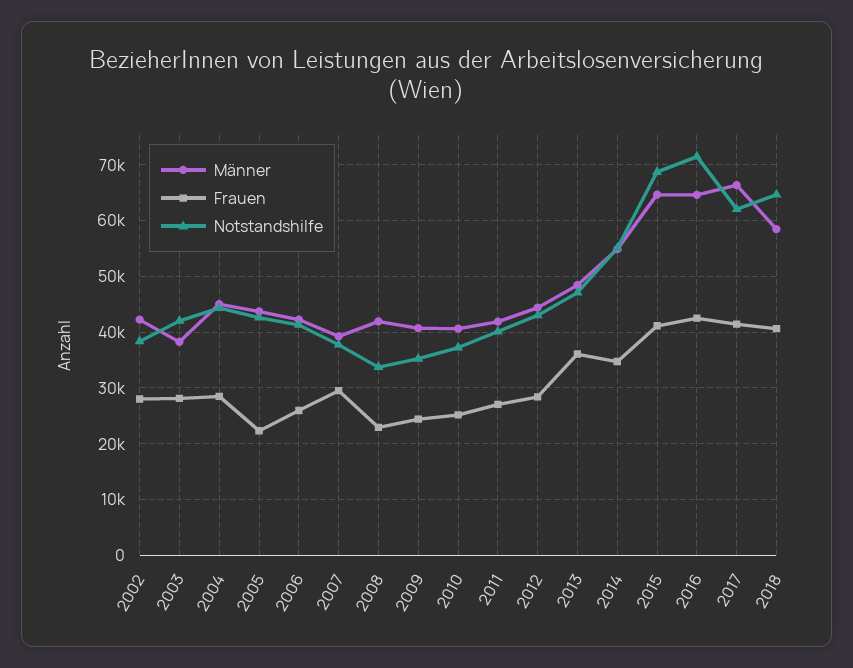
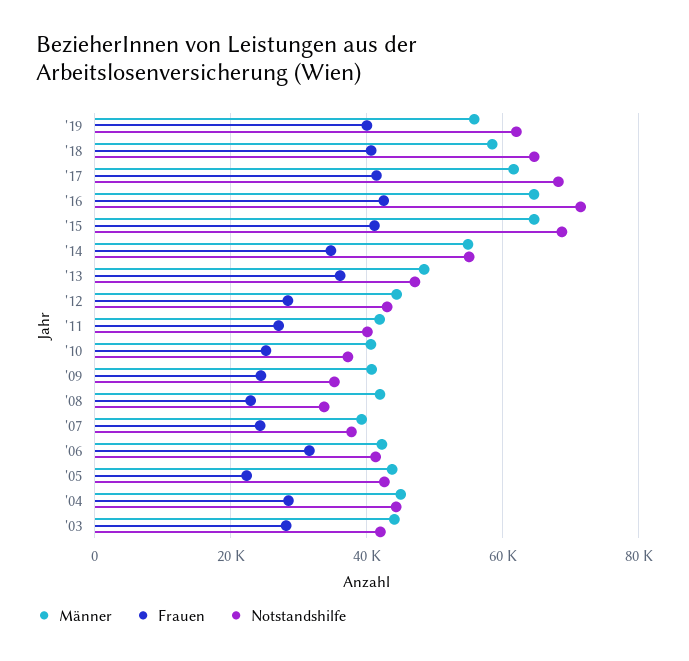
Männer, 2002: 42000 -> none
Frauen, 2002: 28000 -> none
Notstandshilfe, 2002: 38000 -> none
Männer, 2003: 38000 -> 44000
Frauen, 2006: 26000 -> 32000
Frauen, 2007: 30000 -> 24000
Männer, 2017: 66000 -> 62000
Notstandshilfe, 2017: 62000 -> 68000
Männer, '19: none -> 56000
Frauen, '19: none -> 40000
Notstandshilfe, '19: none -> 62000

